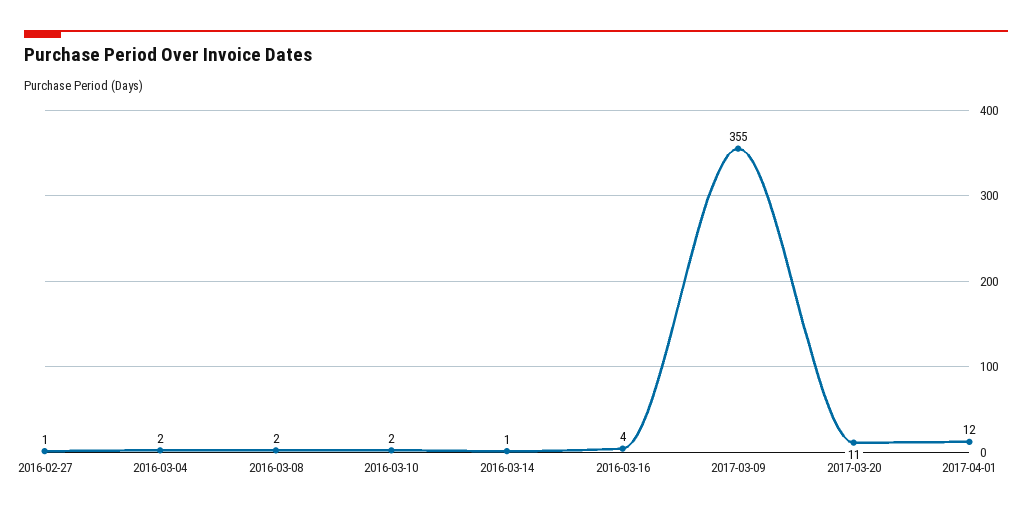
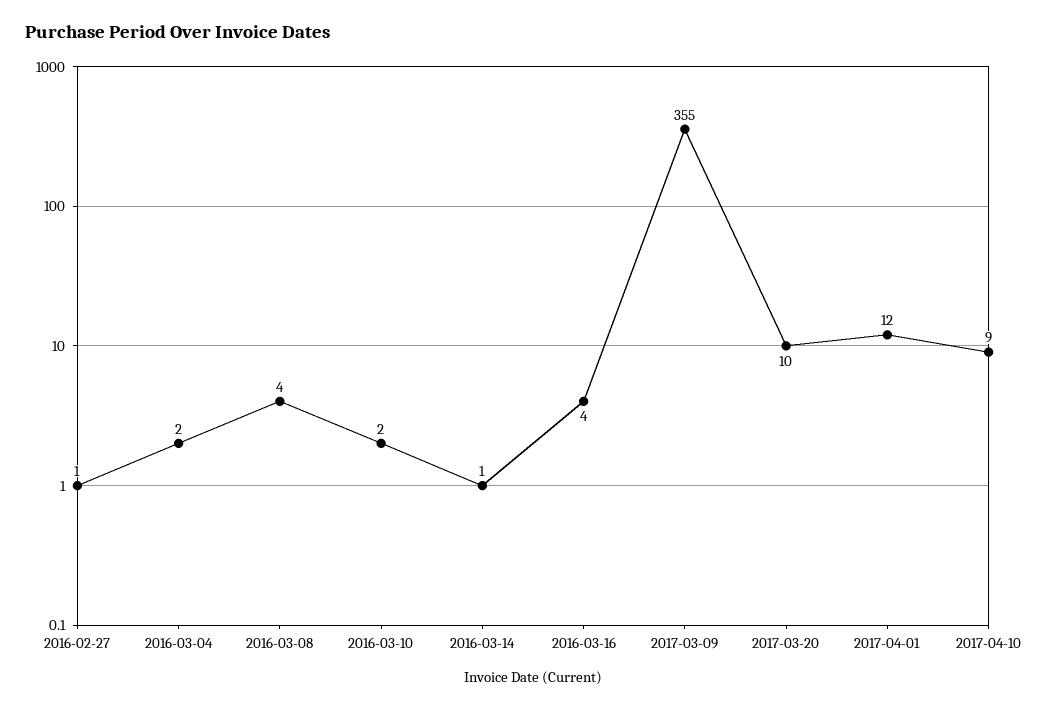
2016-03-08: 2 -> 4
2017-03-20: 11 -> 10
2017-04-10: none -> 9

